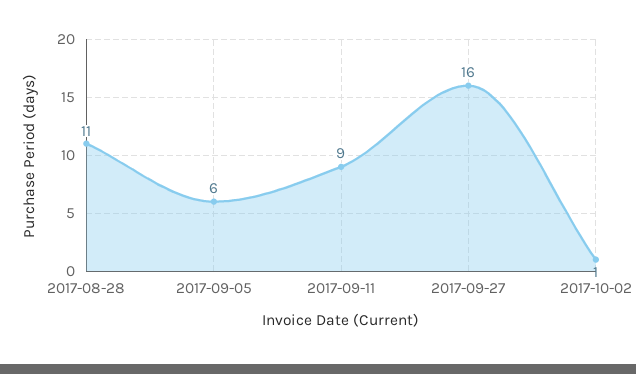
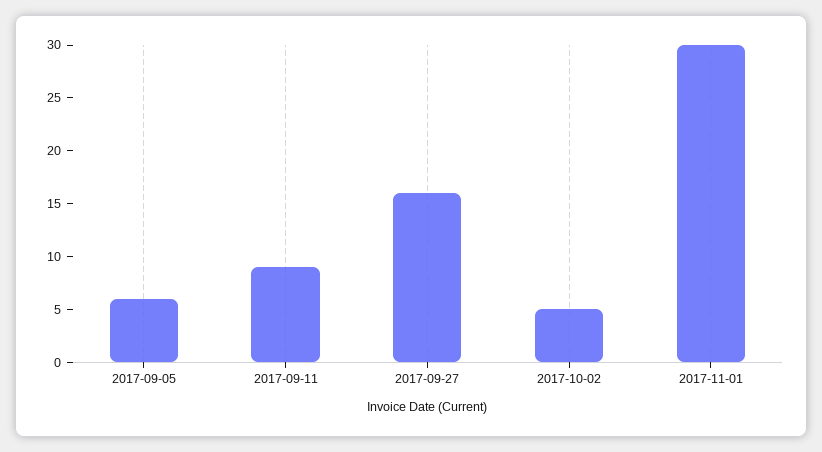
2017-08-28: 11 -> none
2017-10-02: 1 -> 5
2017-11-01: none -> 30

